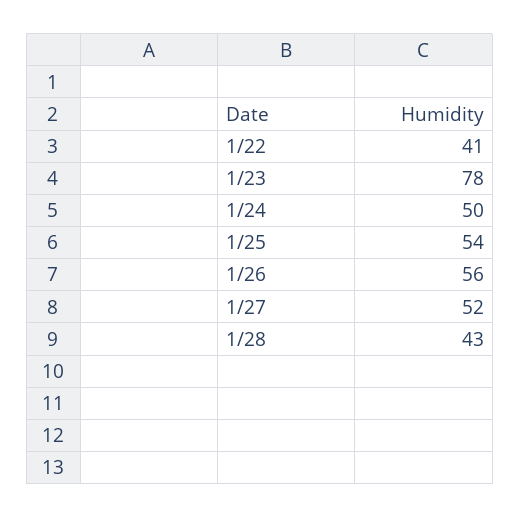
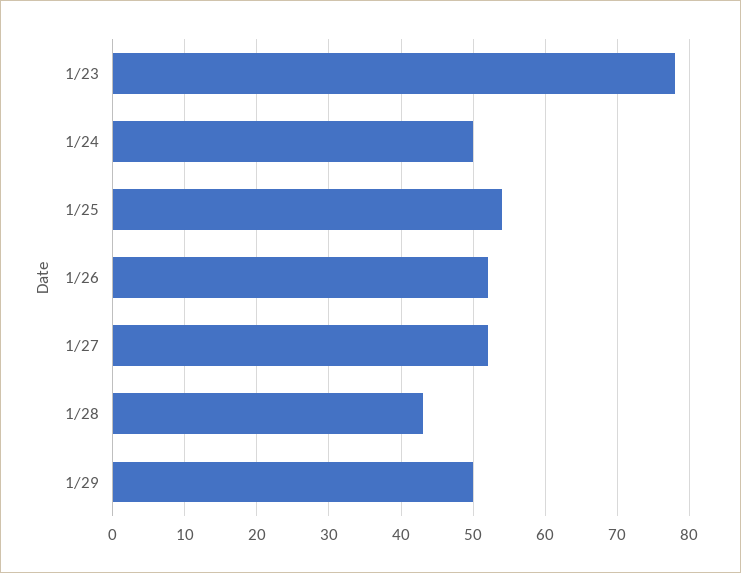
1/22: 41 -> none
1/26: 56 -> 52
1/29: none -> 50

